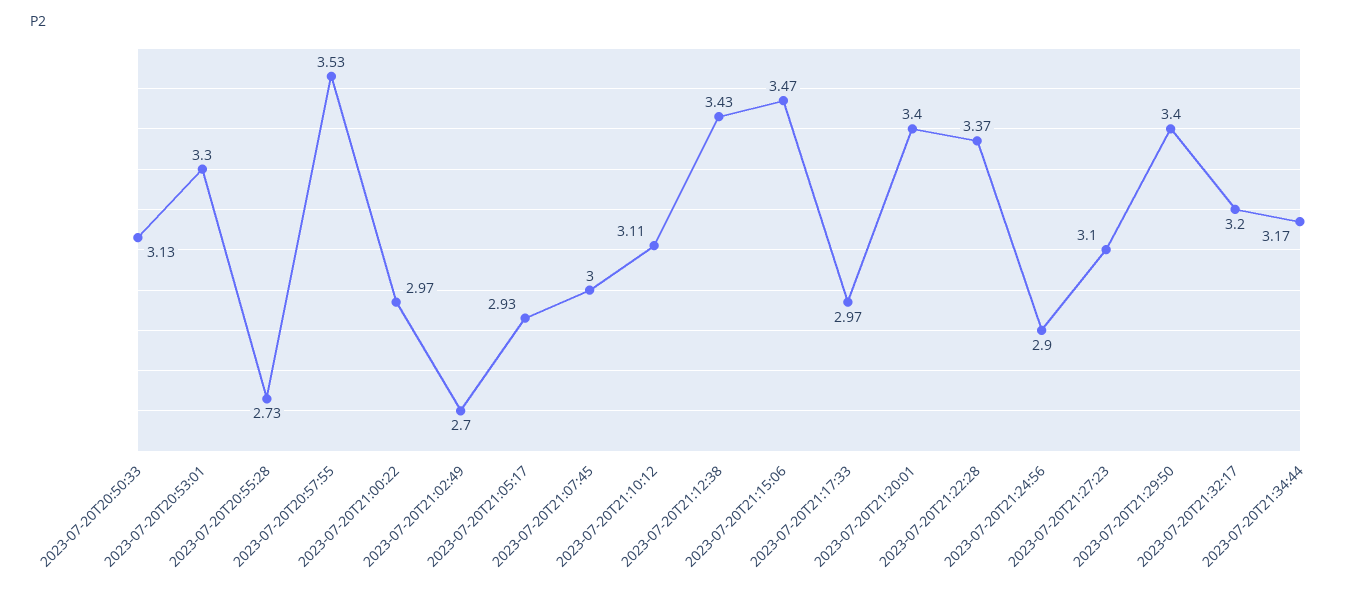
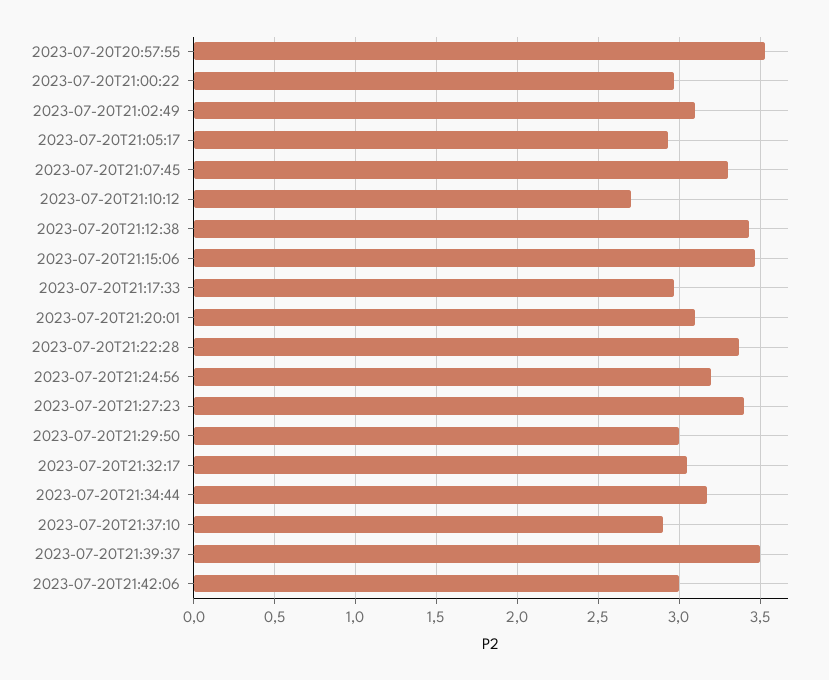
2023-07-20T20:50:33: 3.13 -> none
2023-07-20T20:53:01: 3.3 -> none
2023-07-20T20:55:28: 2.73 -> none
2023-07-20T21:02:49: 2.7 -> 3.1
2023-07-20T21:07:45: 3 -> 3.3
2023-07-20T21:10:12: 3.11 -> 2.7
2023-07-20T21:20:01: 3.4 -> 3.1
2023-07-20T21:24:56: 2.9 -> 3.2
2023-07-20T21:27:23: 3.1 -> 3.4
2023-07-20T21:29:50: 3.4 -> 3
2023-07-20T21:32:17: 3.2 -> 3.05
2023-07-20T21:37:10: none -> 2.9
2023-07-20T21:39:37: none -> 3.5
2023-07-20T21:42:06: none -> 3

